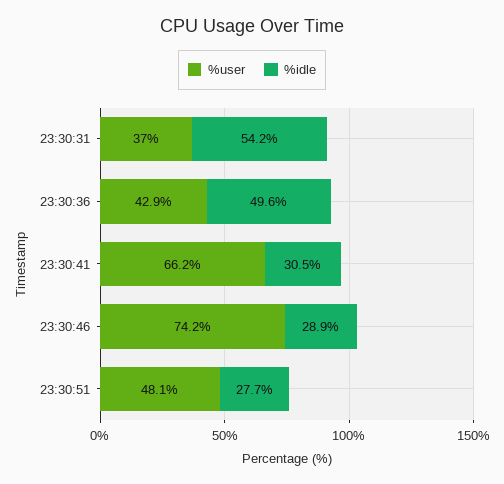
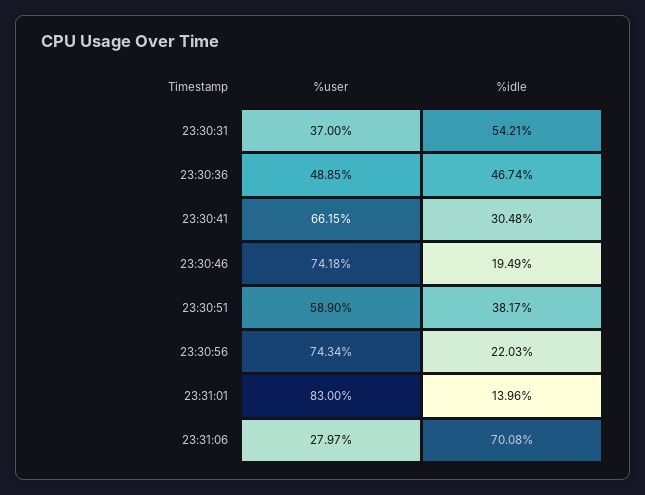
%user, 23:30:36: 42.9 -> 48.85
%idle, 23:30:36: 49.6 -> 46.74
%idle, 23:30:46: 28.9 -> 19.49
%user, 23:30:51: 48.1 -> 58.9
%idle, 23:30:51: 27.7 -> 38.17
%user, 23:30:56: none -> 74.34
%idle, 23:30:56: none -> 22.03
%user, 23:31:01: none -> 83
%idle, 23:31:01: none -> 13.96
%user, 23:31:06: none -> 27.97
%idle, 23:31:06: none -> 70.08

